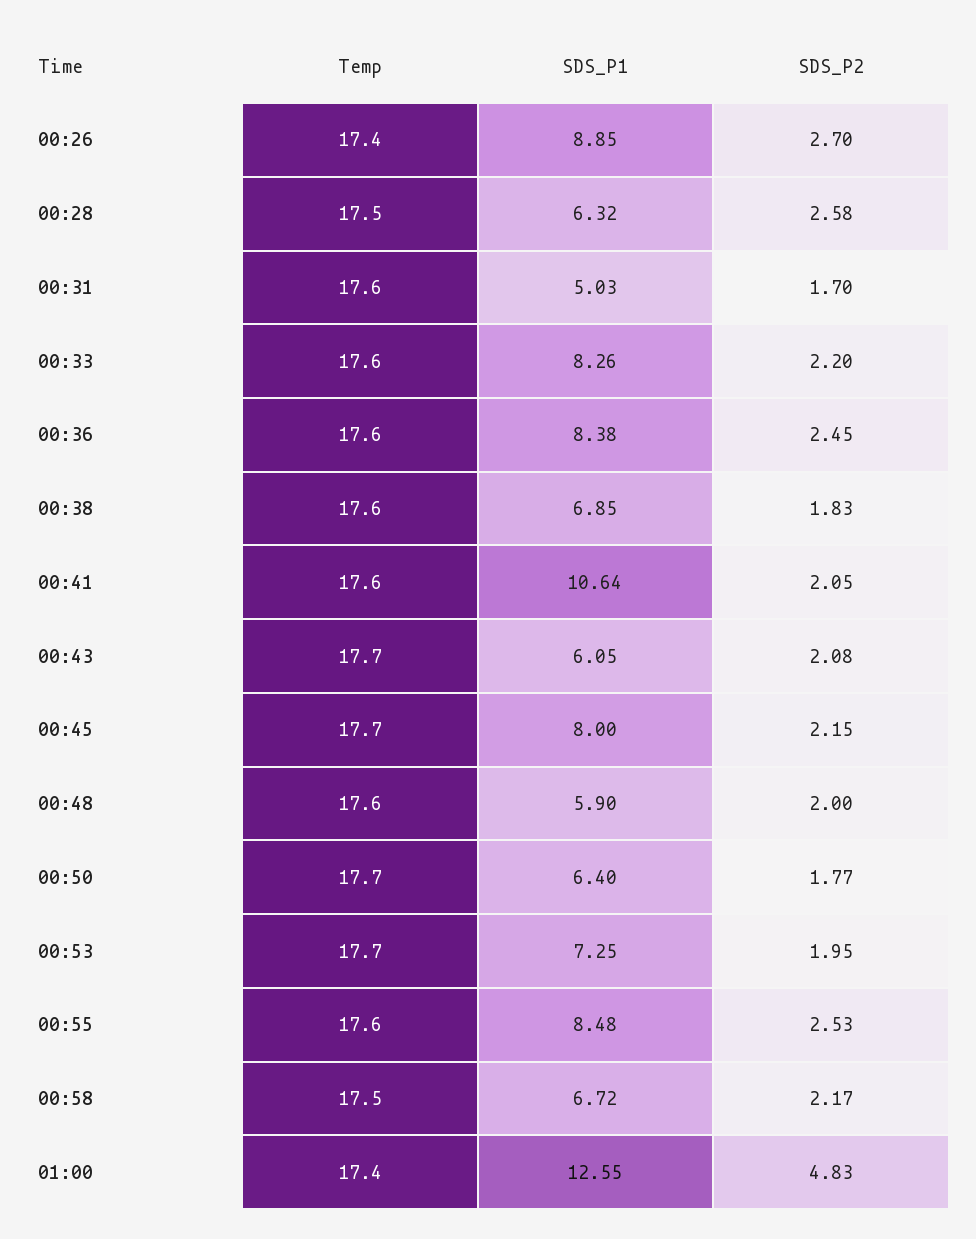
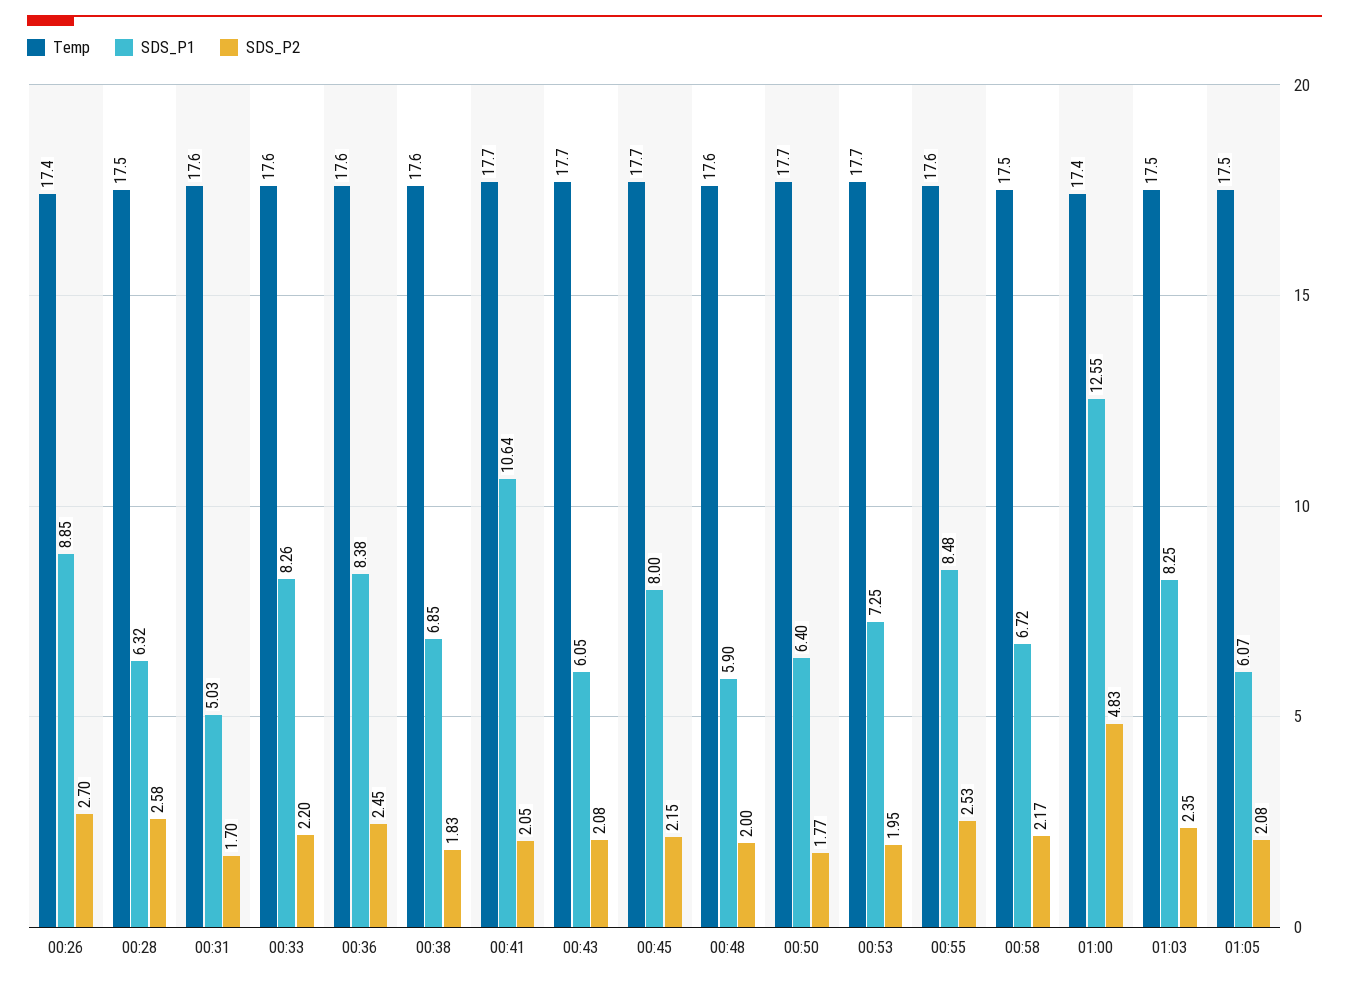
Temp, 00:41: 17.6 -> 17.7
Temp, 01:03: none -> 17.5
SDS_P1, 01:03: none -> 8.25
SDS_P2, 01:03: none -> 2.35
Temp, 01:05: none -> 17.5
SDS_P1, 01:05: none -> 6.07
SDS_P2, 01:05: none -> 2.08

